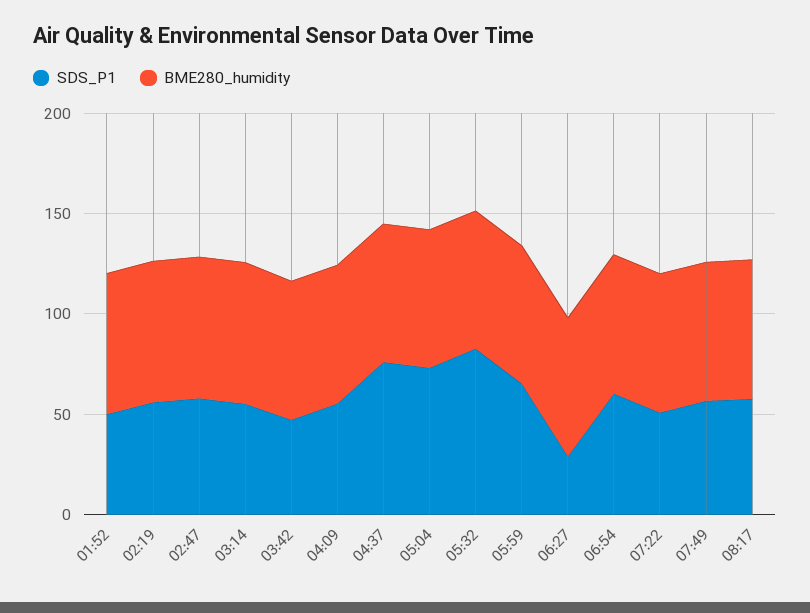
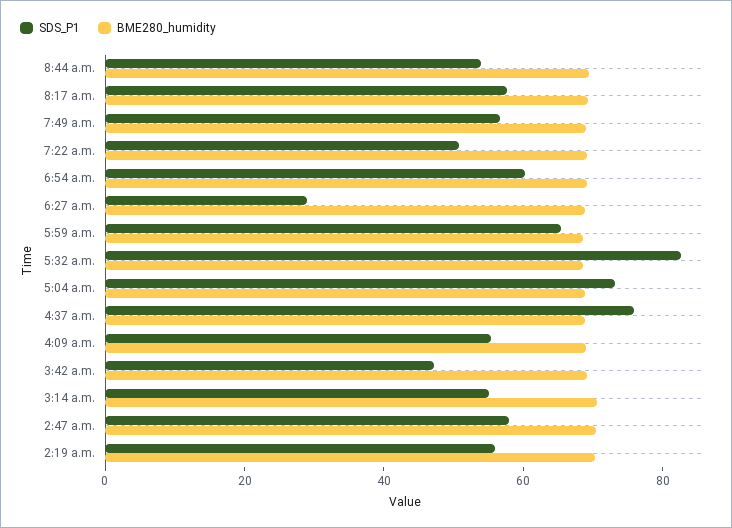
SDS_P1, 01:52: 50 -> none
BME280_humidity, 01:52: 70 -> none
SDS_P1, 8:44 a.m.: none -> 55
BME280_humidity, 8:44 a.m.: none -> 70

